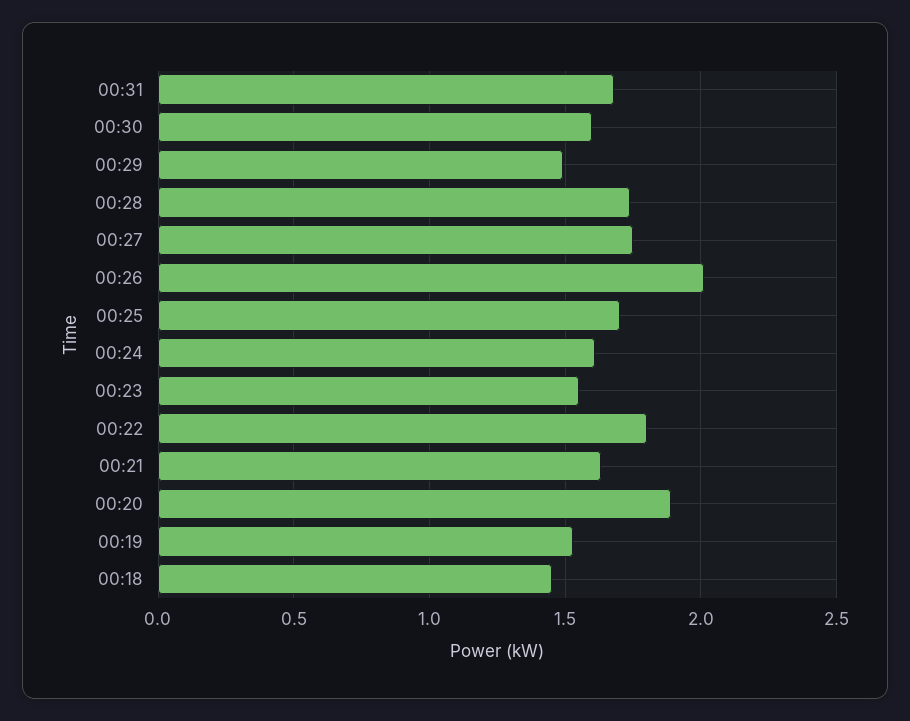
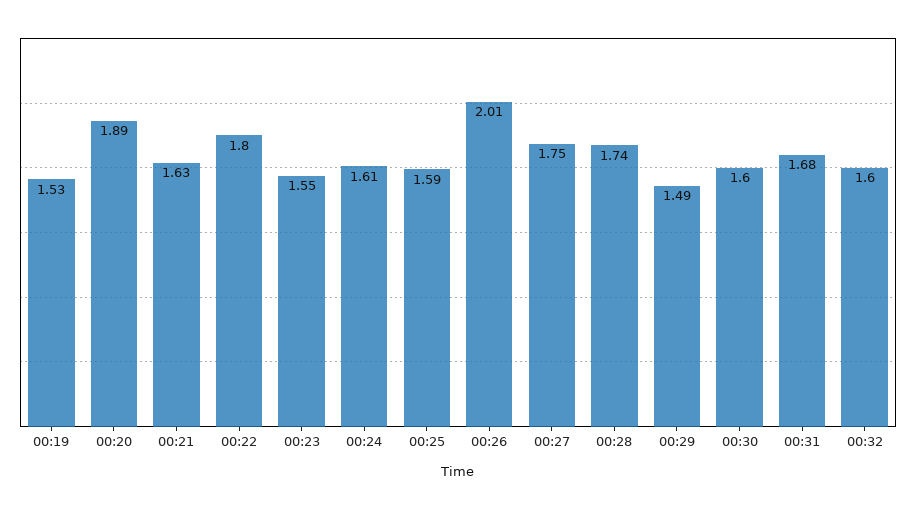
00:25: 1.7 -> 1.59
00:18: 1.45 -> none
00:32: none -> 1.6

